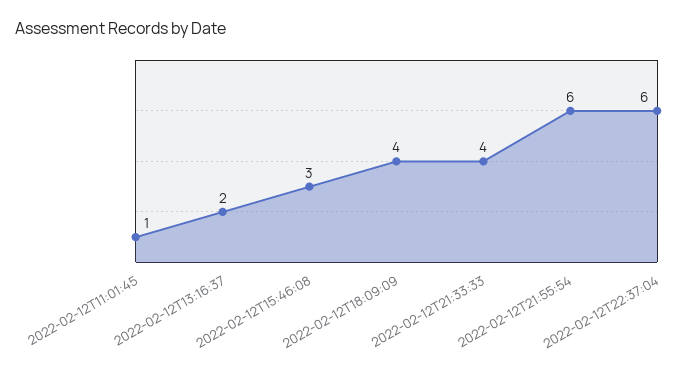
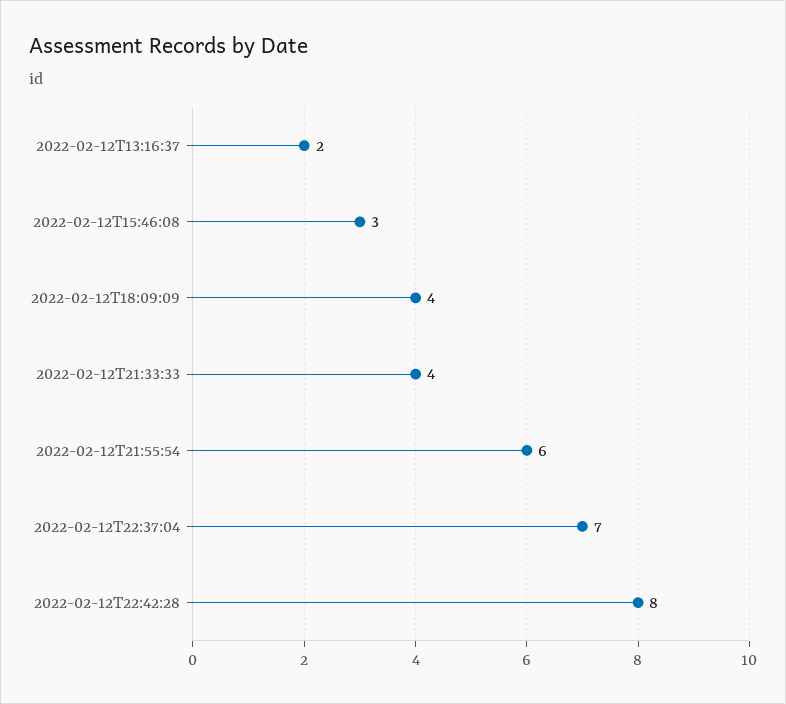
2022-02-12T11:01:45: 1 -> none
2022-02-12T22:37:04: 6 -> 7
2022-02-12T22:42:28: none -> 8

